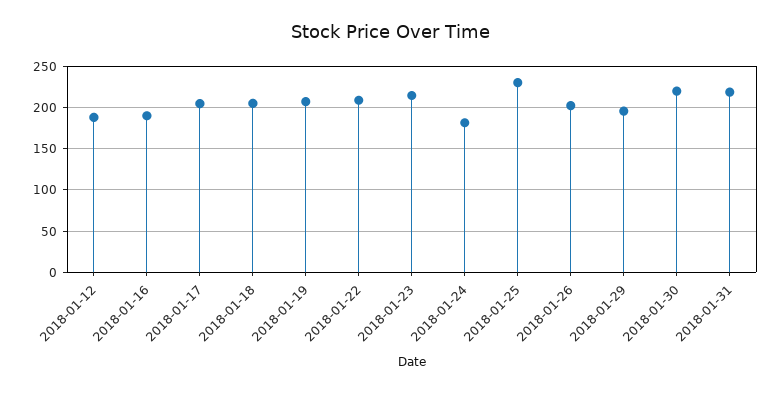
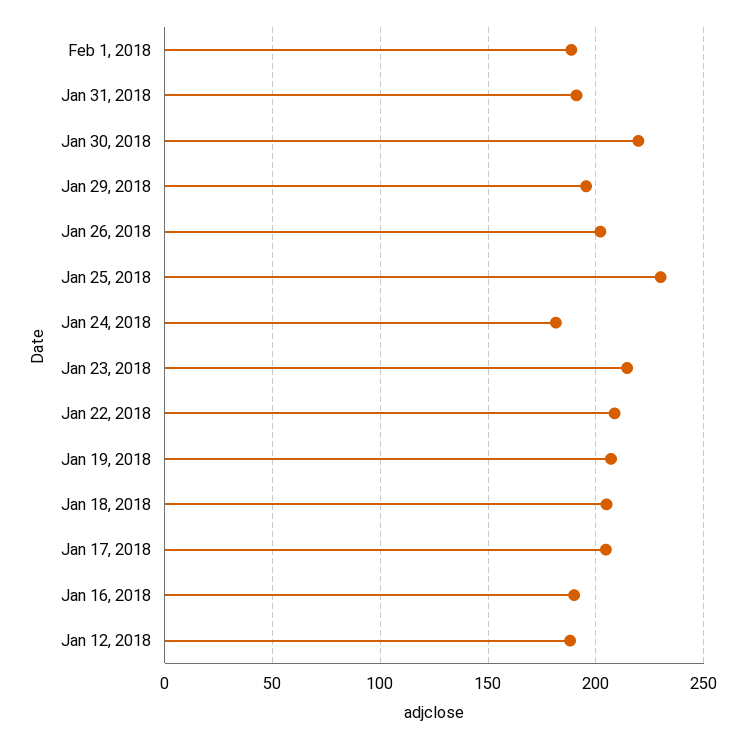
2018-01-31: 220 -> 190
Feb 1, 2018: none -> 190

